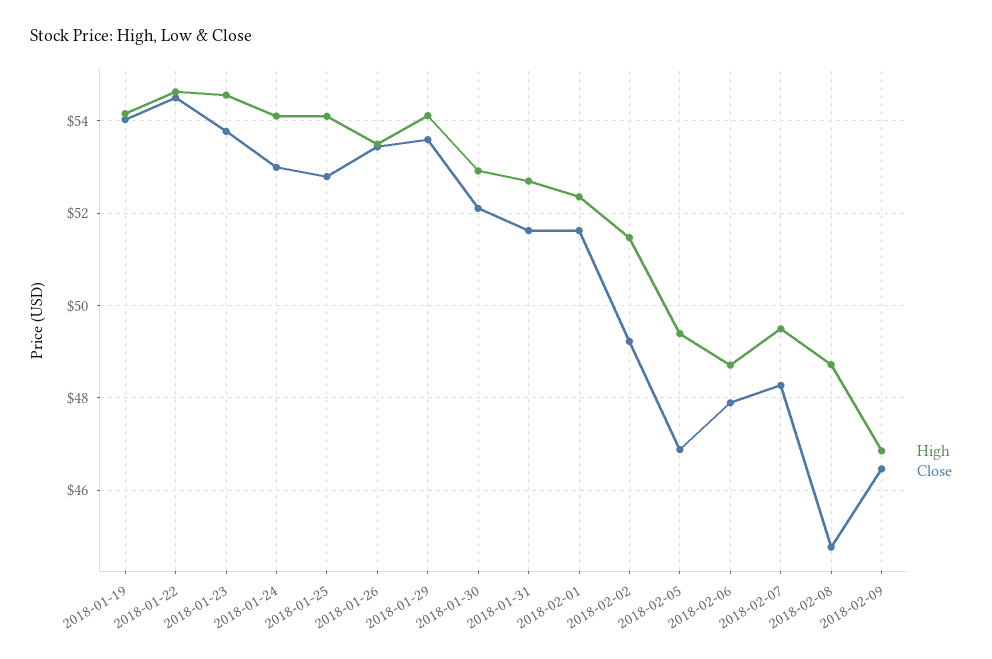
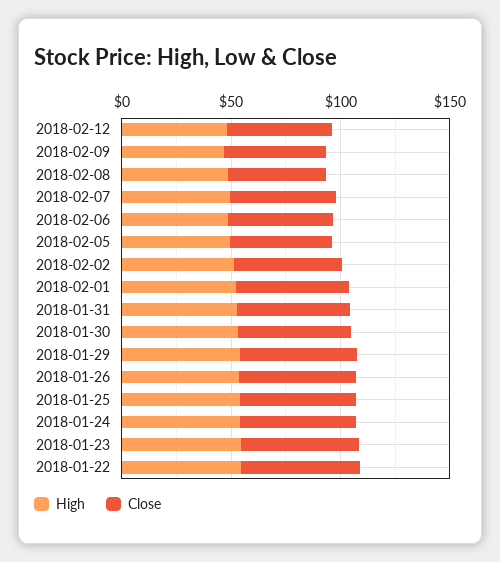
High, 2018-01-19: 54.2 -> none
Close, 2018-01-19: 54 -> none
High, 2018-02-12: none -> 50
Close, 2018-02-12: none -> 50

